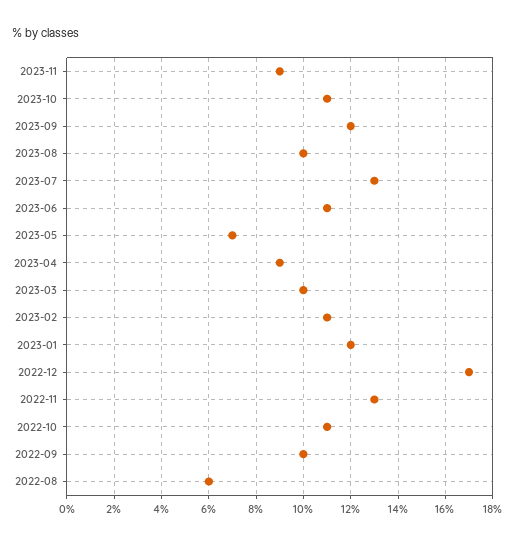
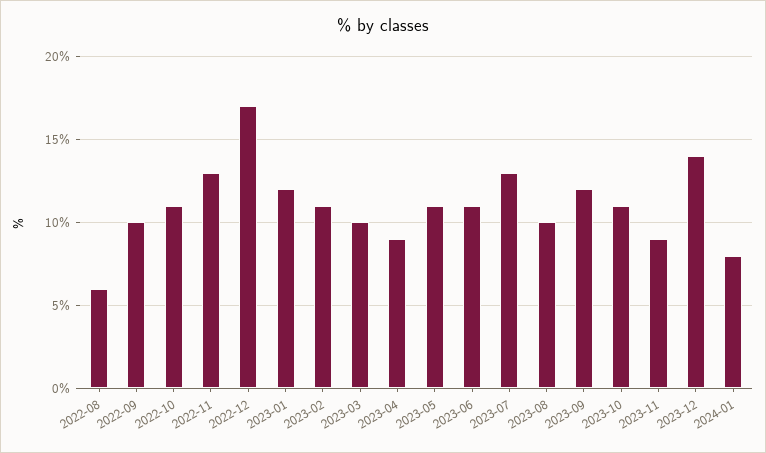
2023-05: 7 -> 11
2023-12: none -> 14
2024-01: none -> 8

